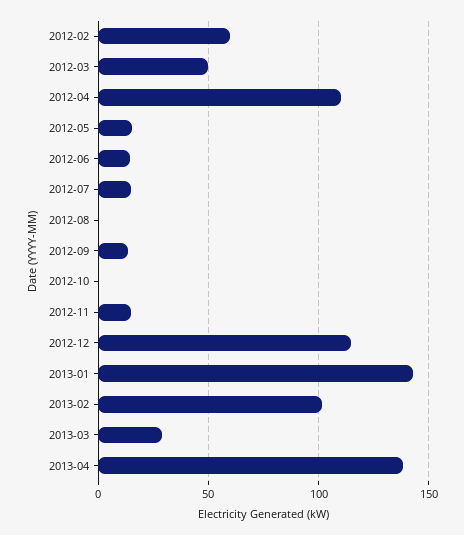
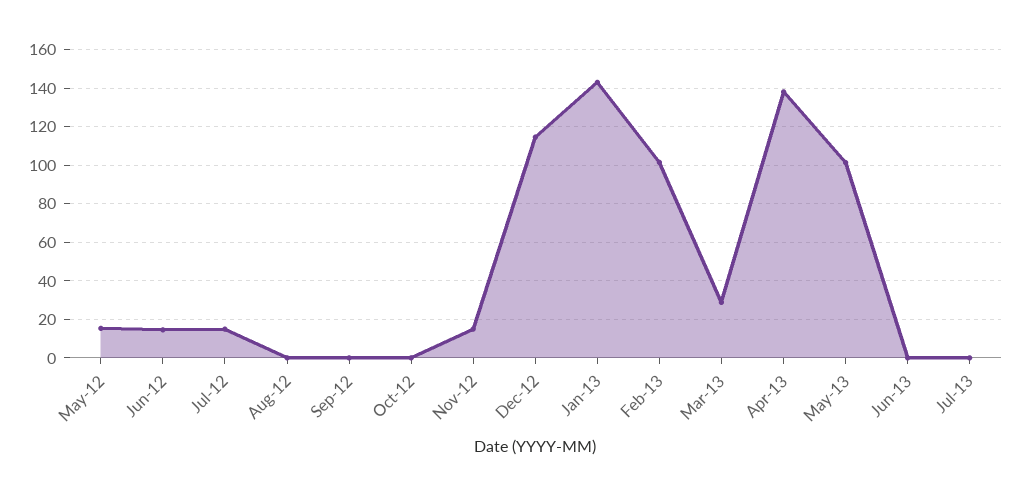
2012-02: 60 -> none
2012-03: 50 -> none
2012-04: 110 -> none
2012-09: 15 -> 0
May-13: none -> 100
Jun-13: none -> 0
Jul-13: none -> 0

